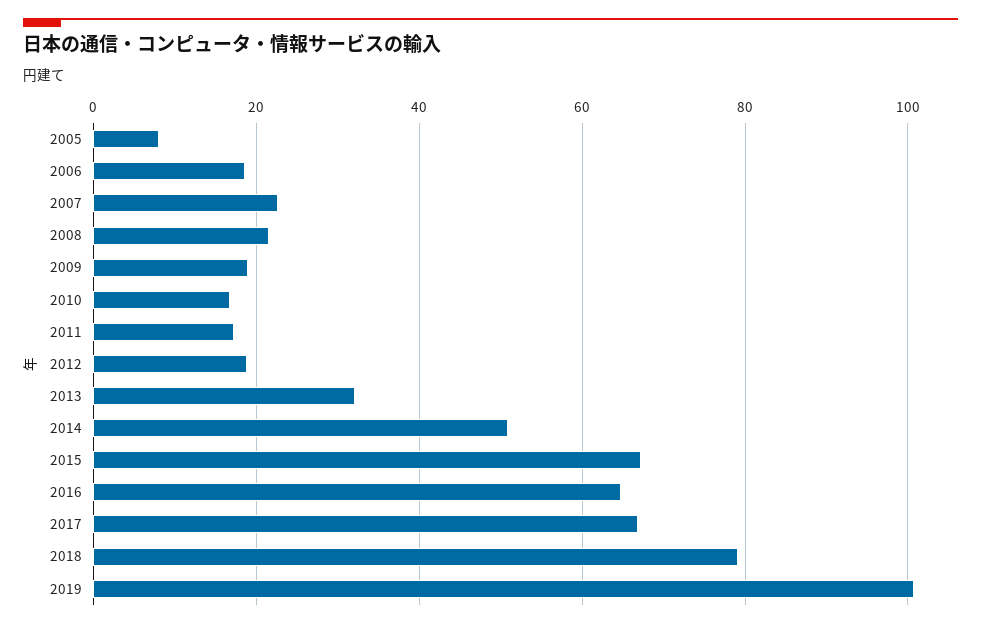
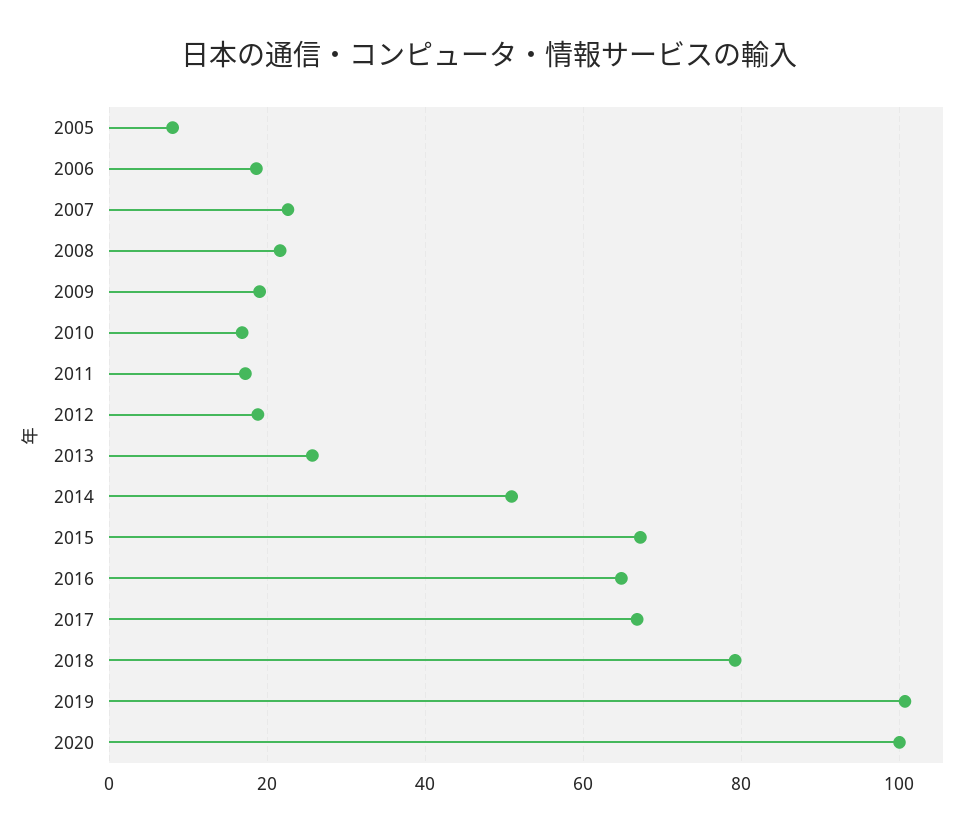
2013: 32 -> 26
2020: none -> 100

